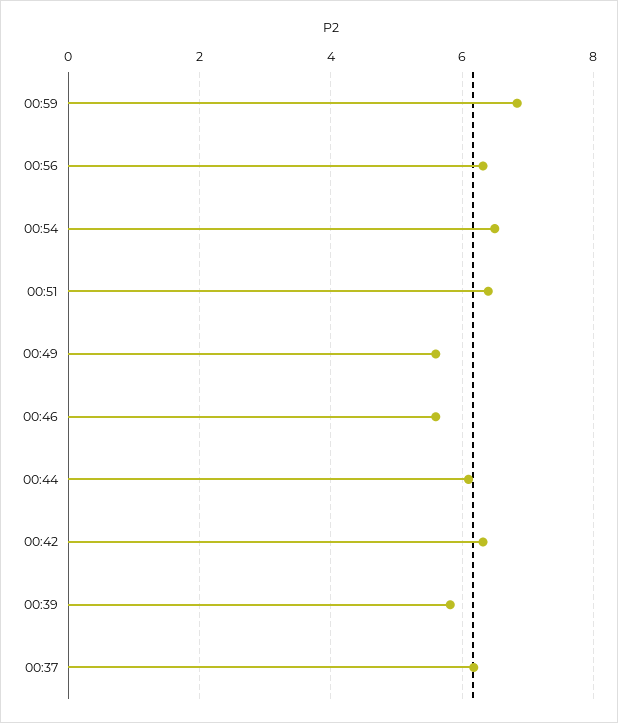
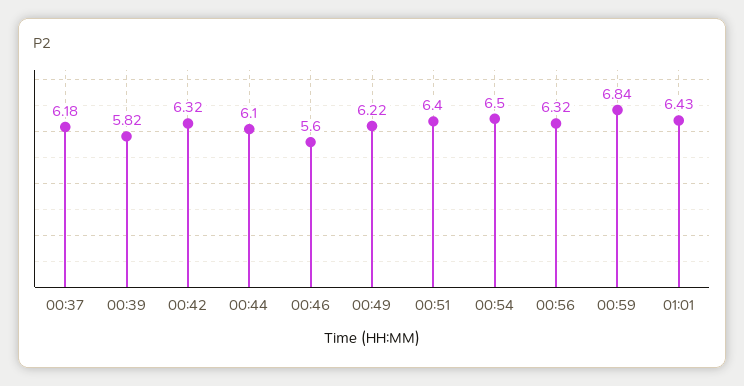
00:49: 5.6 -> 6.22
01:01: none -> 6.43

